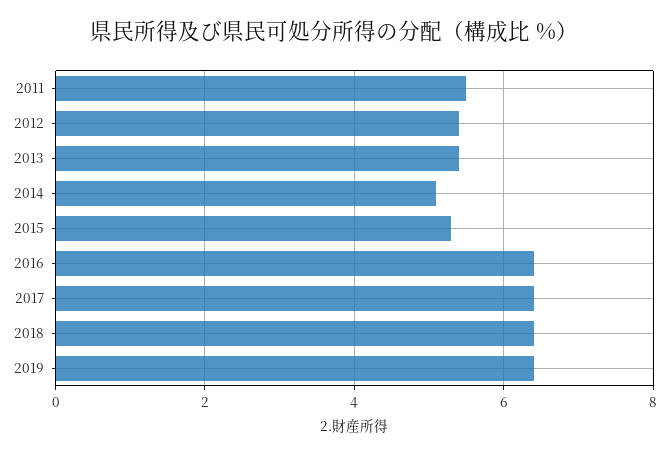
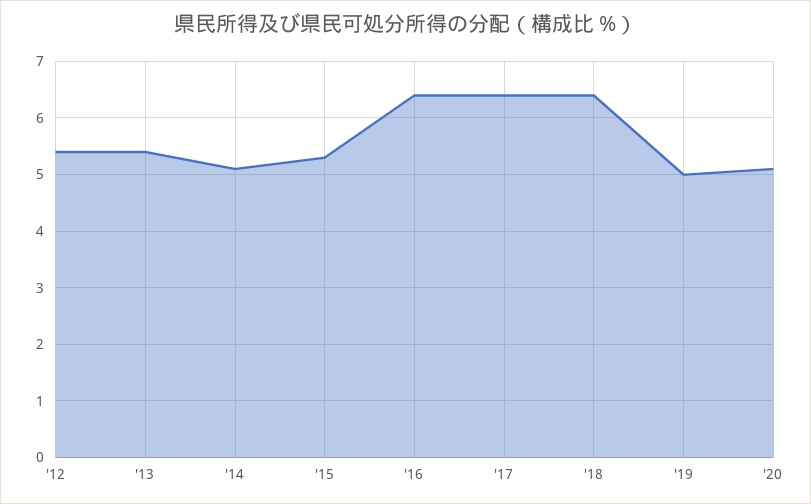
2011: 5.5 -> none
2019: 6.5 -> 5
'20: none -> 5

